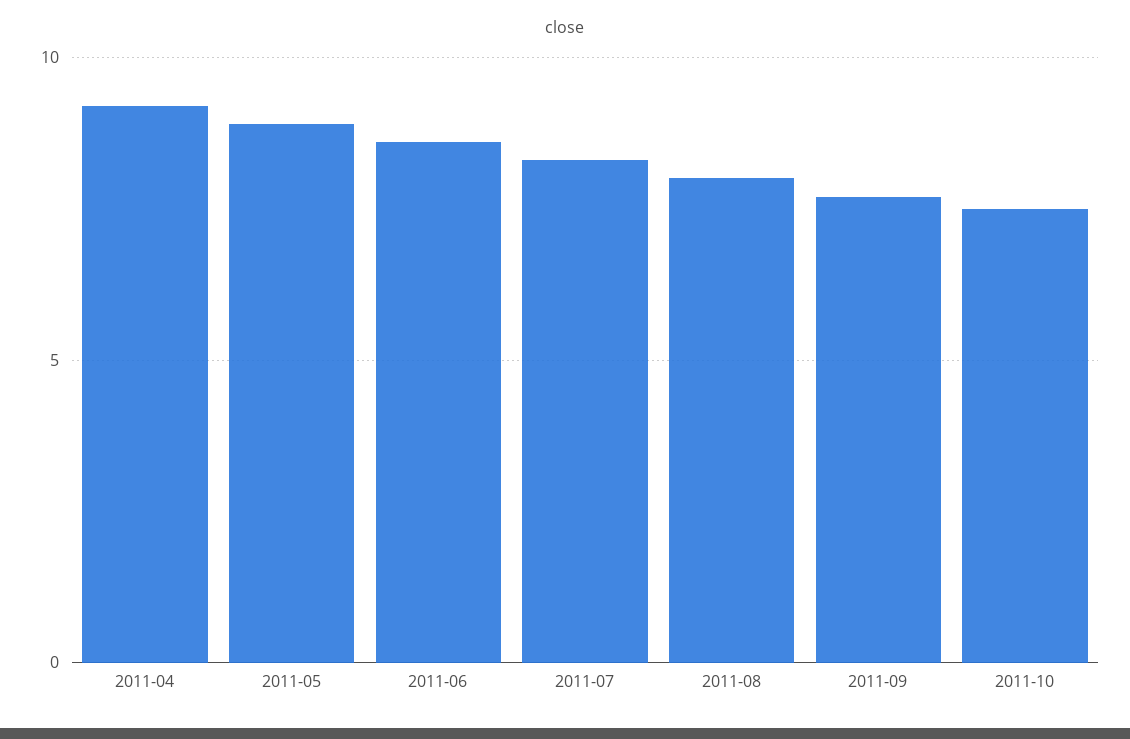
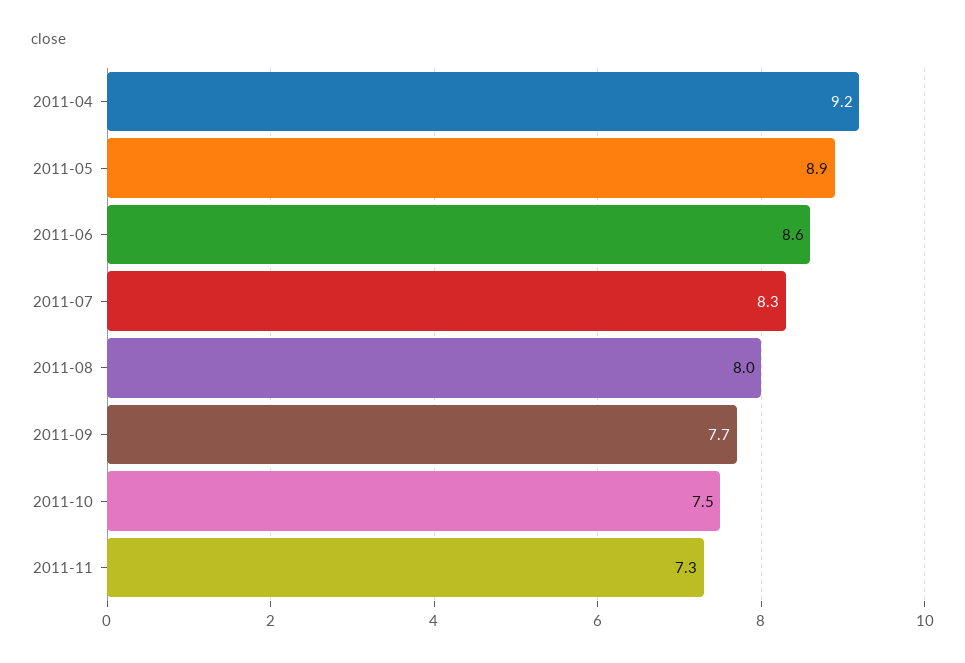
2011-11: none -> 7.3

